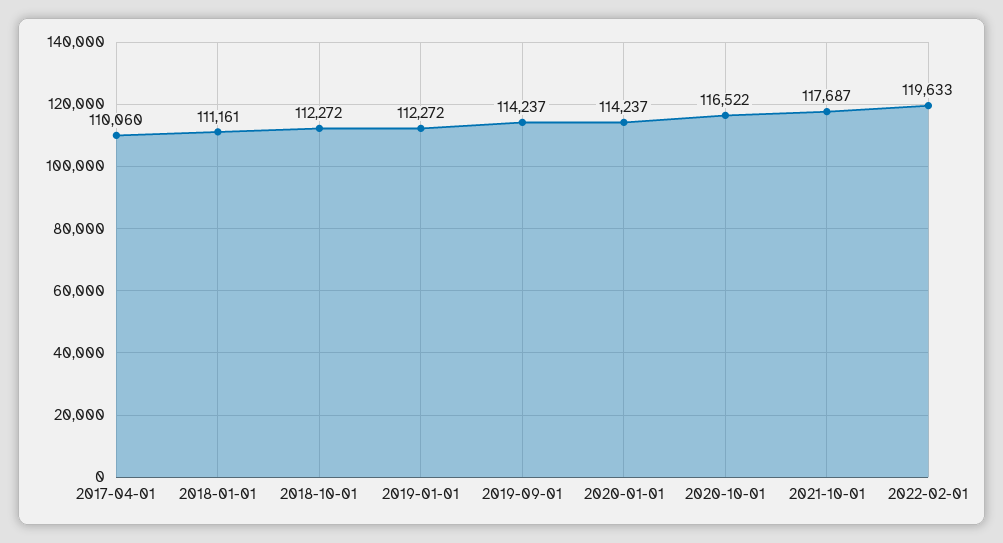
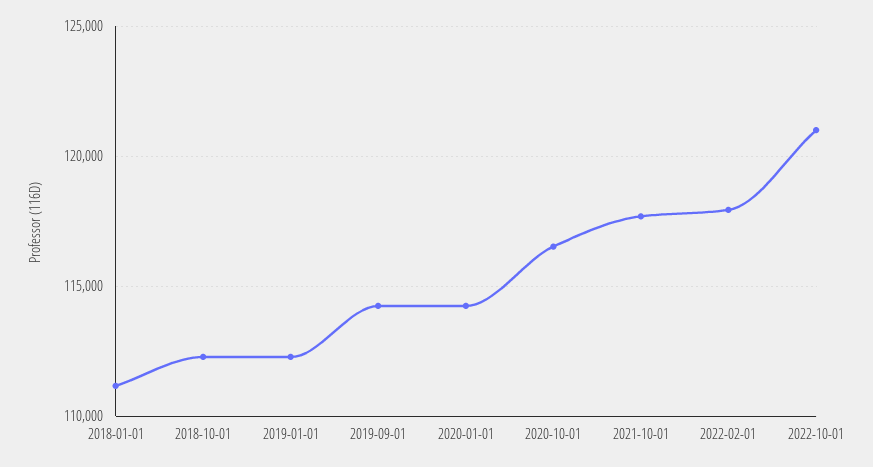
2017-04-01: 110060 -> none
2022-02-01: 119633 -> 118000
2022-10-01: none -> 121000

